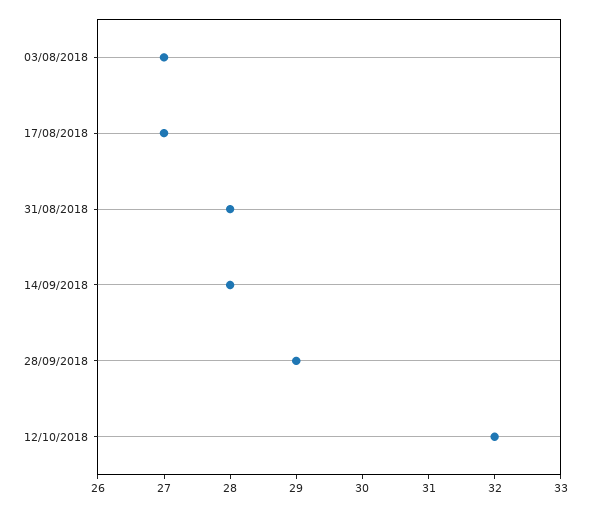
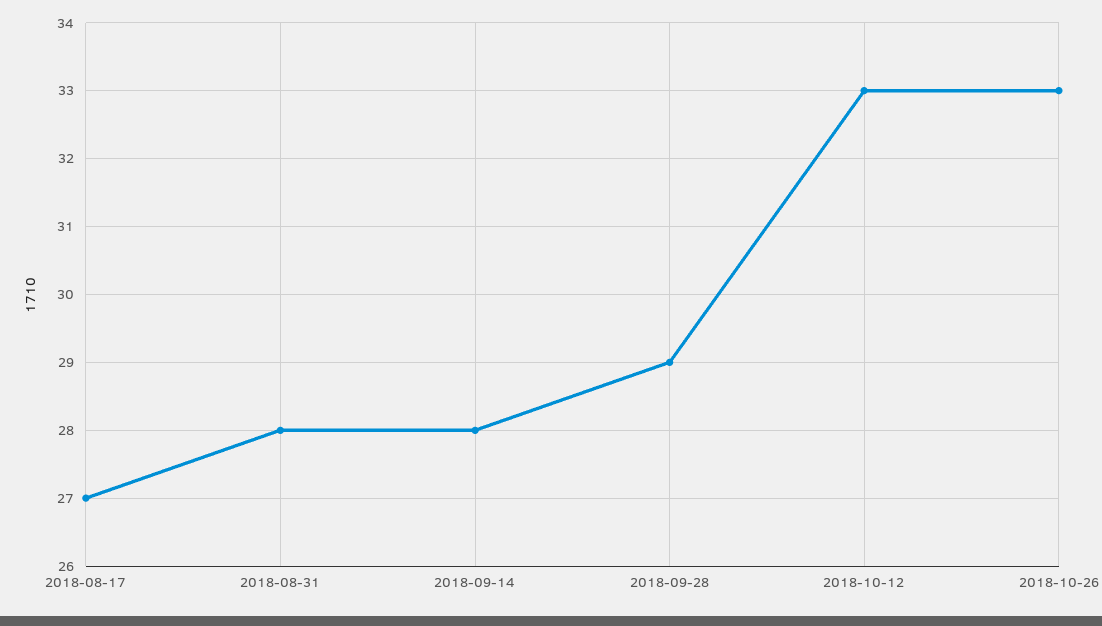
03/08/2018: 27 -> none
12/10/2018: 32 -> 33
2018-10-26: none -> 33

